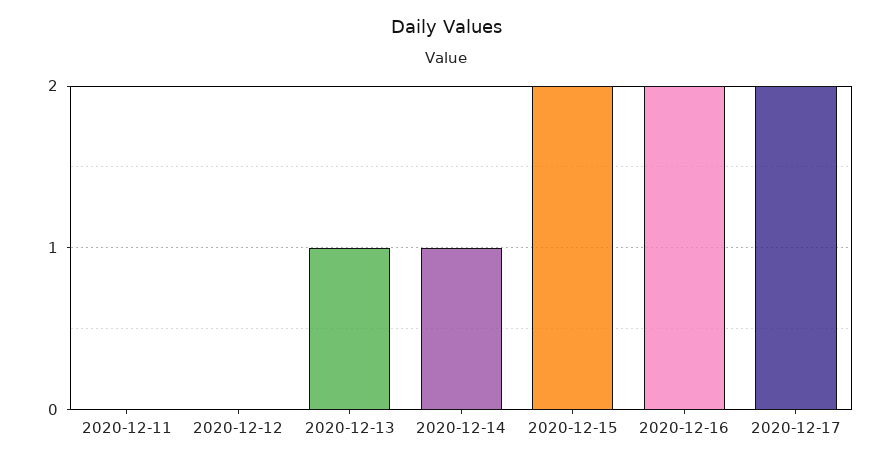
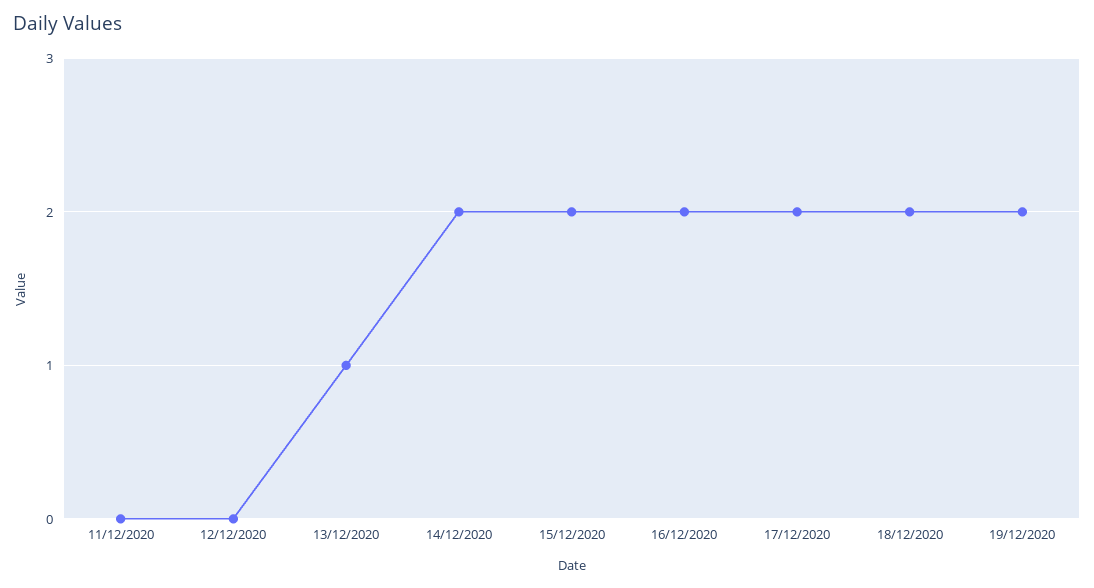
2020-12-14: 1 -> 2
18/12/2020: none -> 2
19/12/2020: none -> 2

